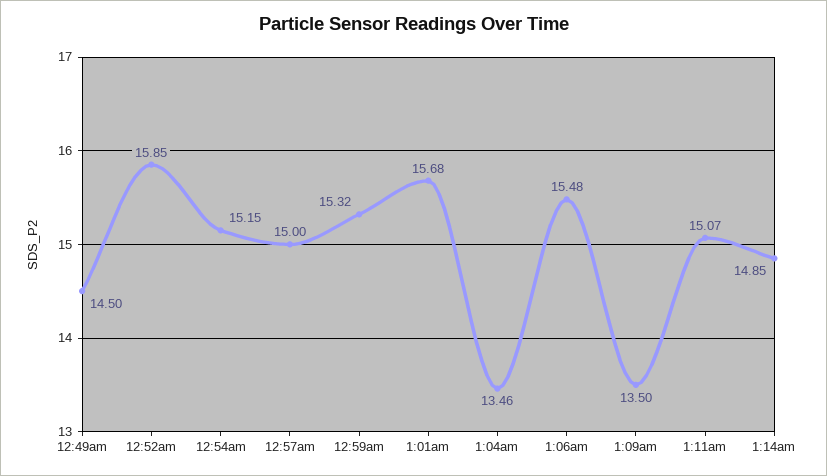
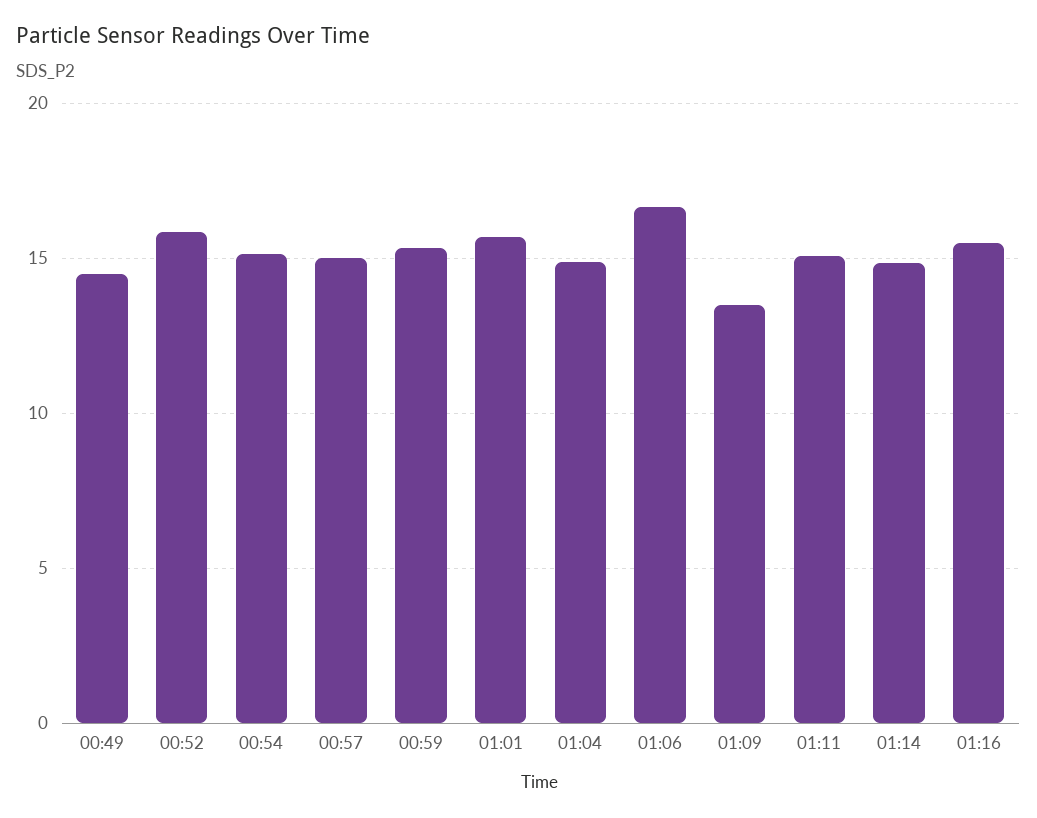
1:04am: 13.46 -> 15
1:06am: 15.48 -> 16.5
01:16: none -> 15.5

